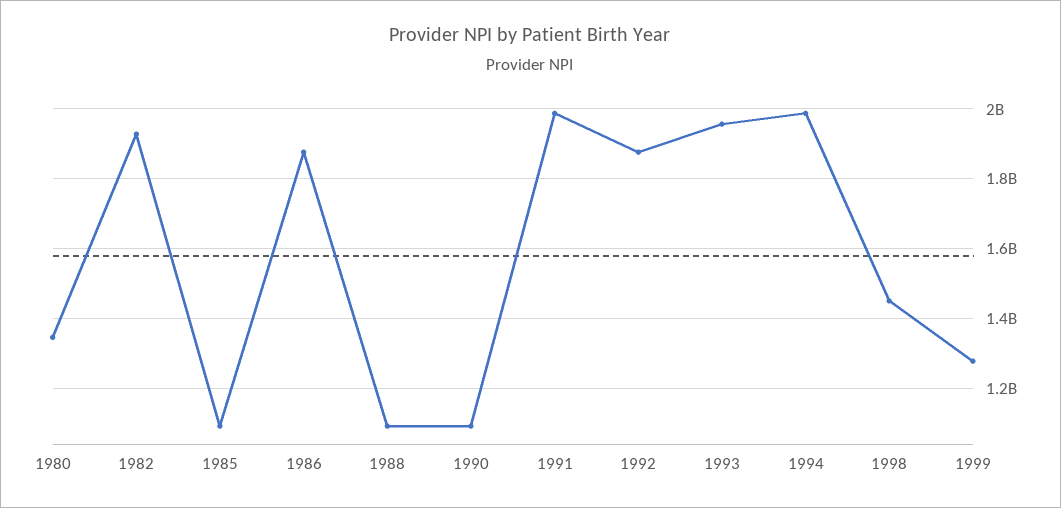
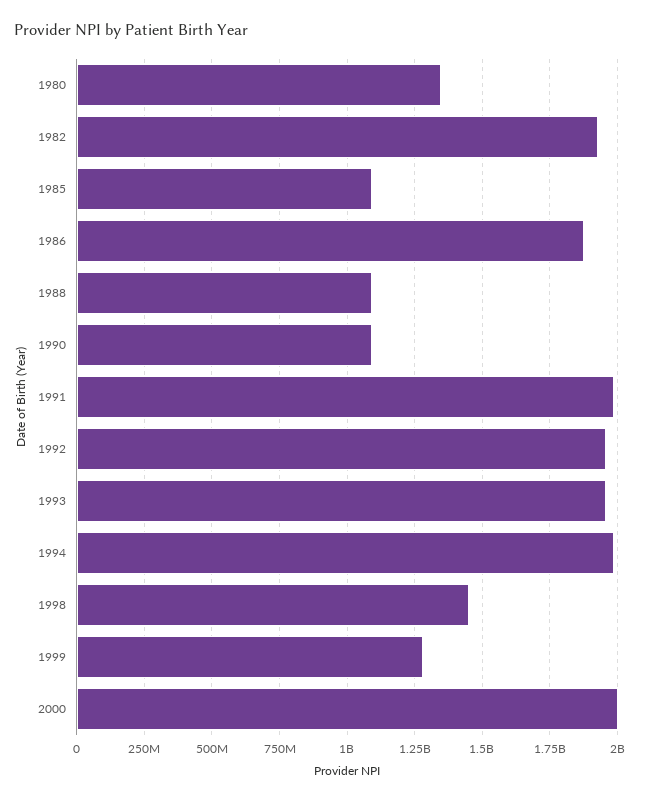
1992: 1880000000 -> 1950000000
2000: none -> 2000000000

